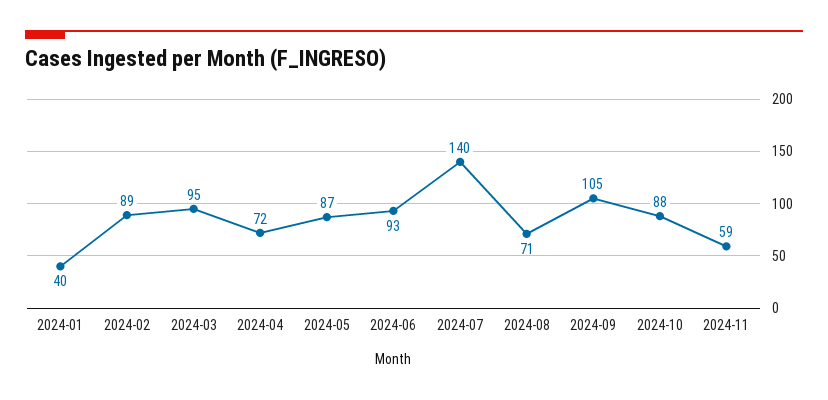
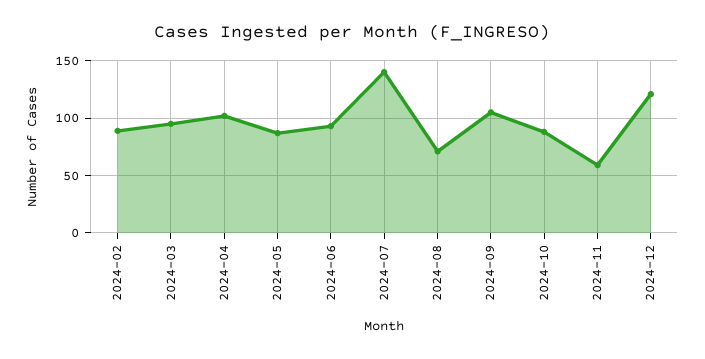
2024-01: 40 -> none
2024-04: 72 -> 100
2024-12: none -> 120

